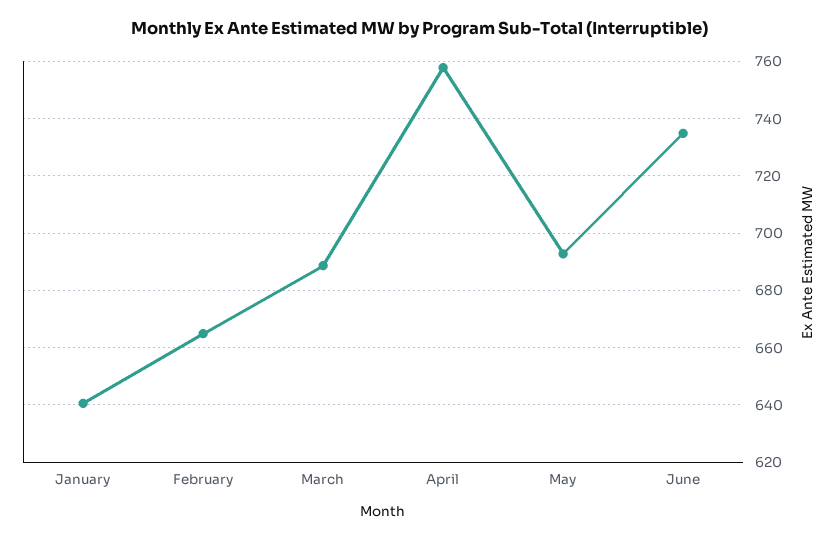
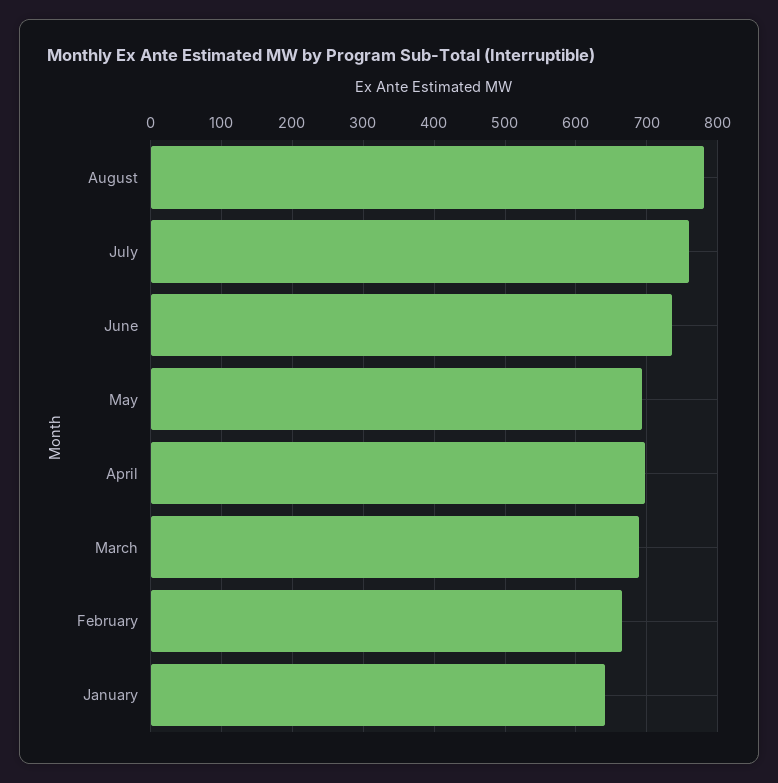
April: 757.5 -> 700
August: none -> 780
July: none -> 760

